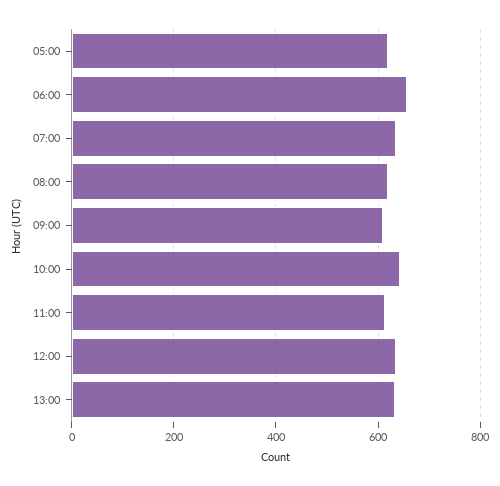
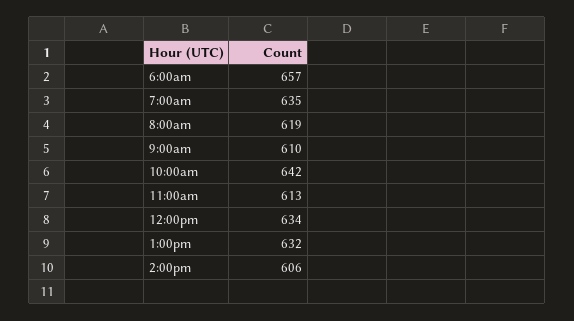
05:00: 620 -> none
2:00pm: none -> 606

